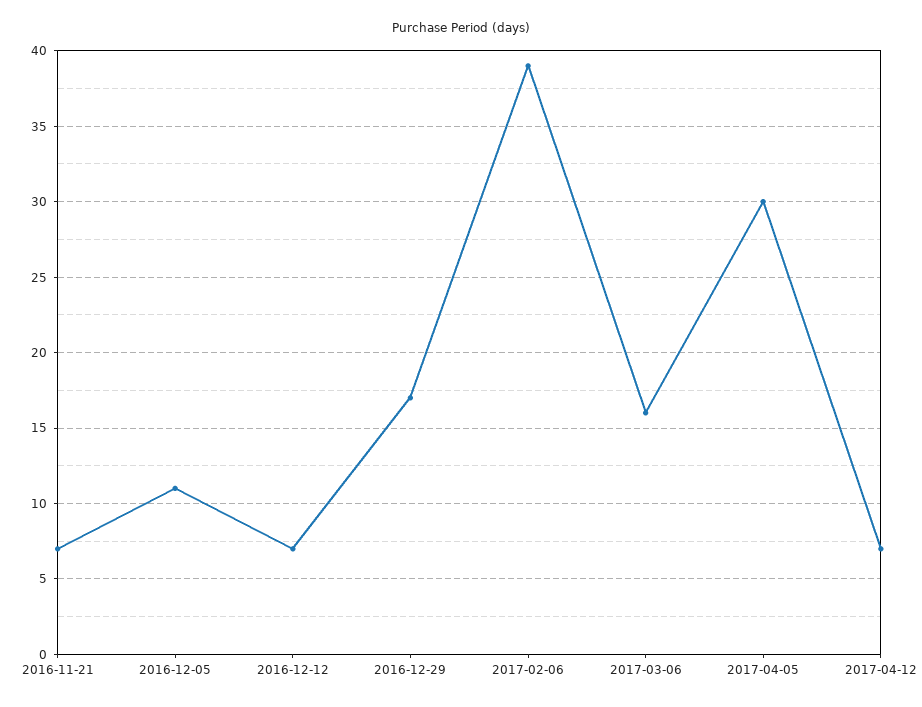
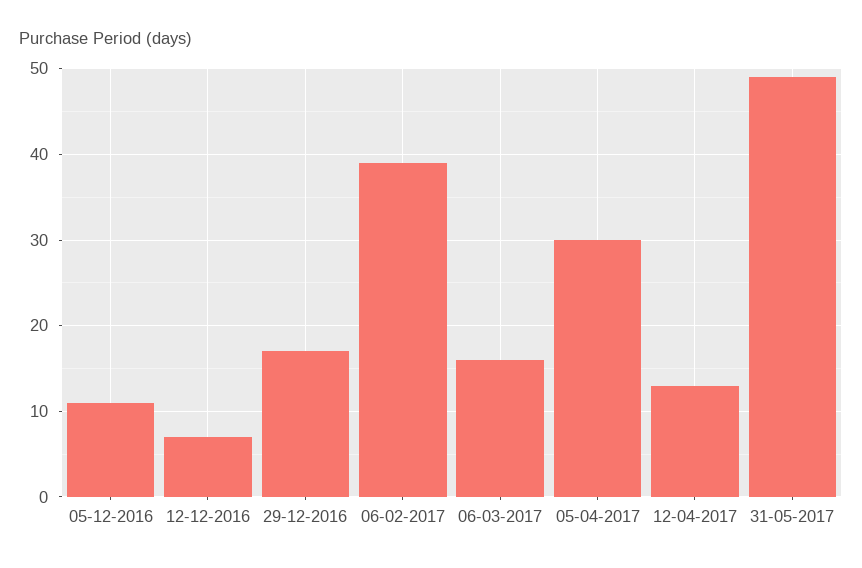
2016-11-21: 7 -> none
2017-04-12: 7 -> 13
31-05-2017: none -> 49

